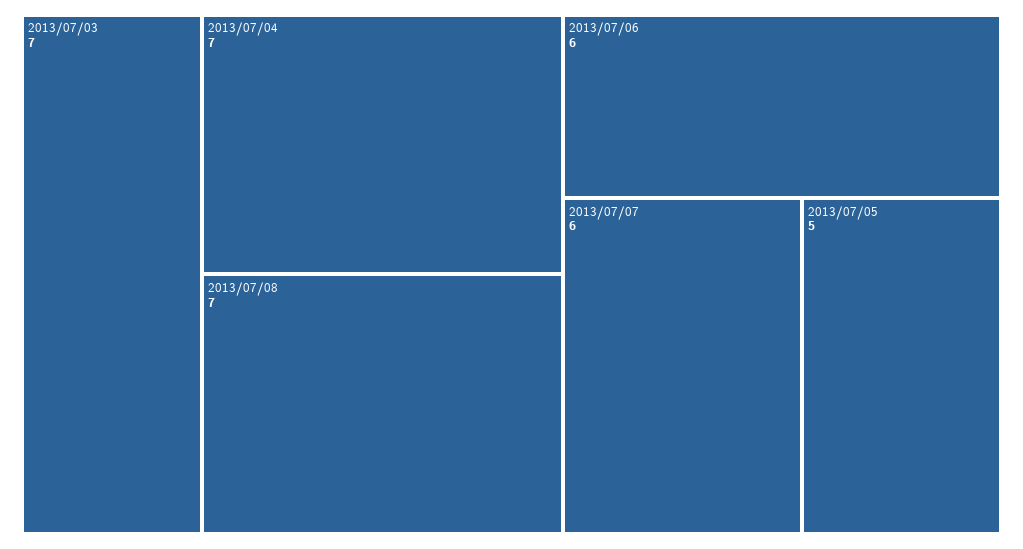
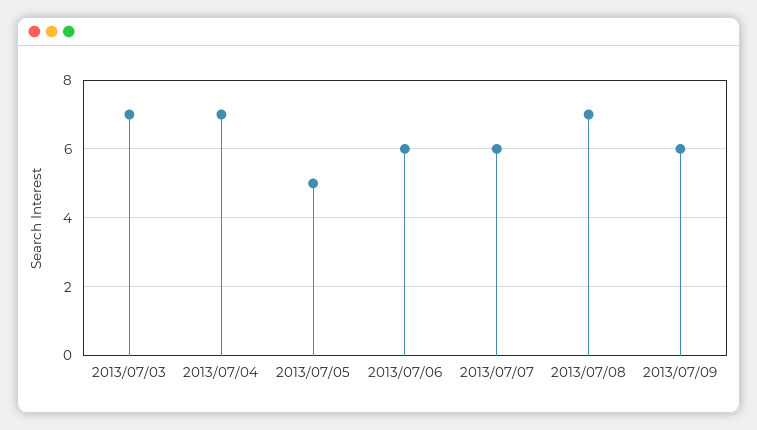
2013/07/09: none -> 6

